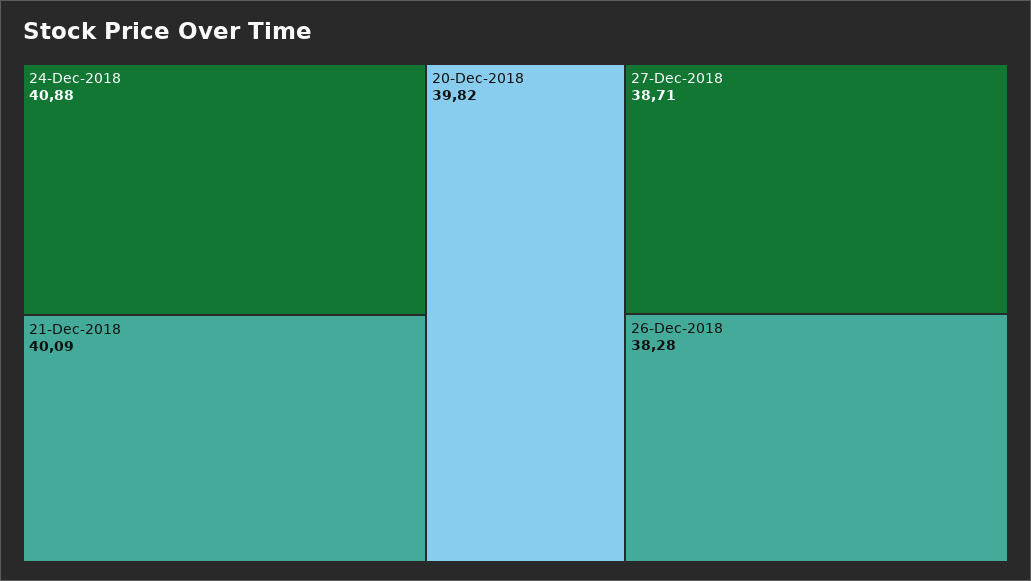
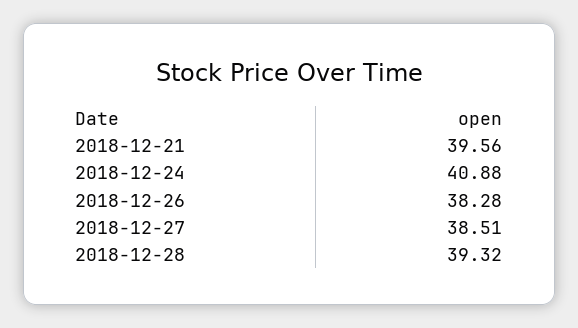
21-Dec-2018: 40.09 -> 39.56
20-Dec-2018: 39.82 -> none
27-Dec-2018: 38.71 -> 38.51
2018-12-28: none -> 39.32

